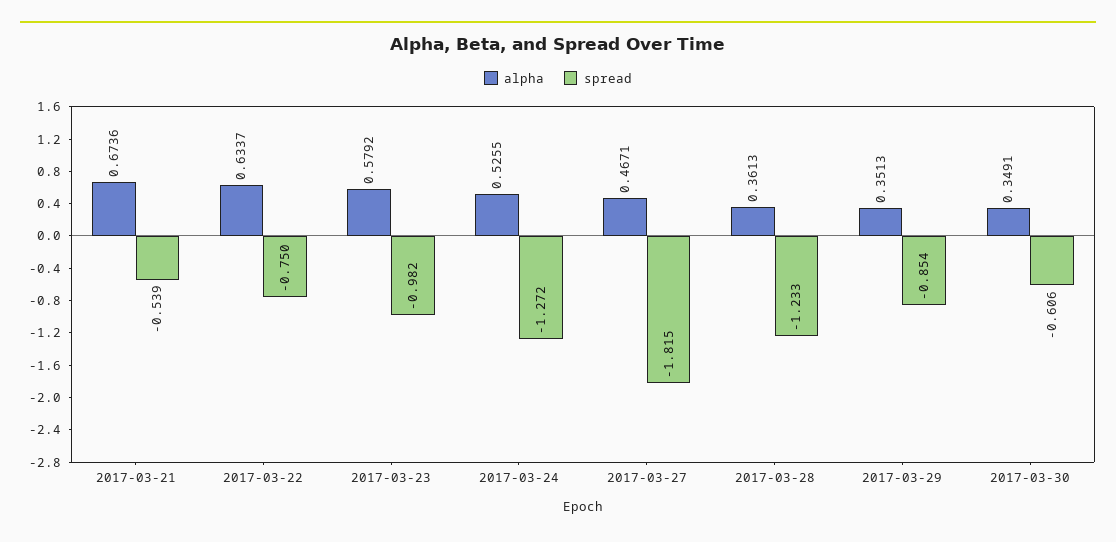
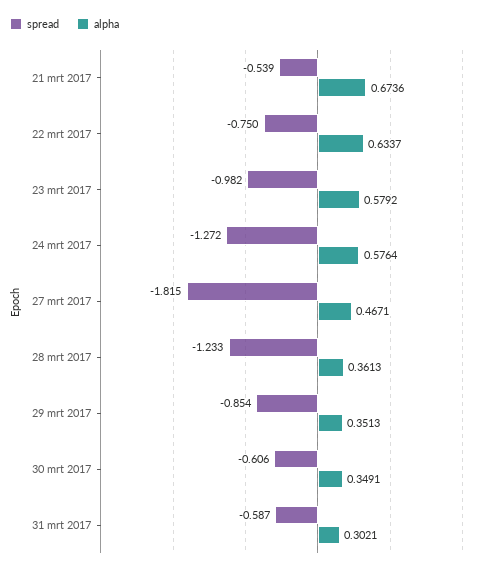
alpha, 2017-03-24: 0.5255 -> 0.5764
spread, 31 mrt 2017: none -> -0.587
alpha, 31 mrt 2017: none -> 0.3021

